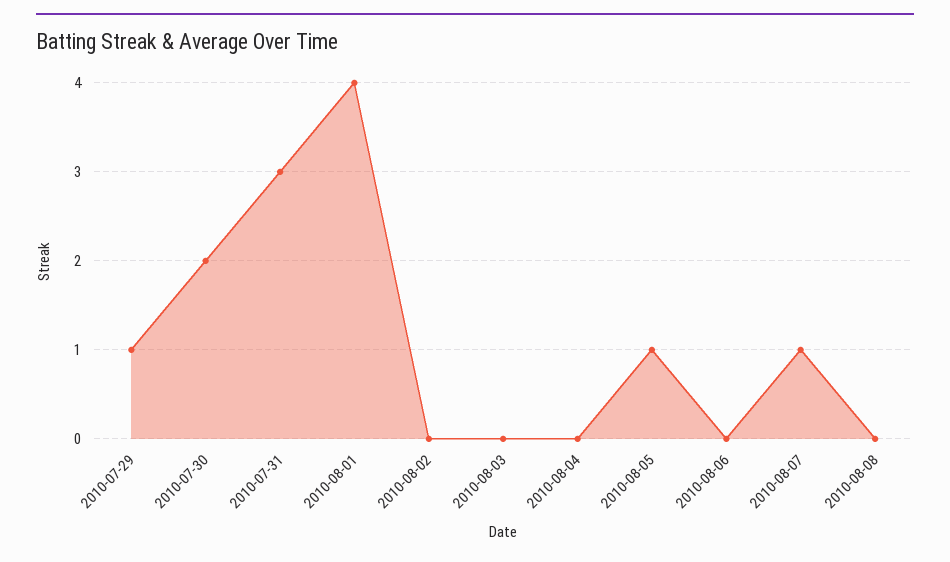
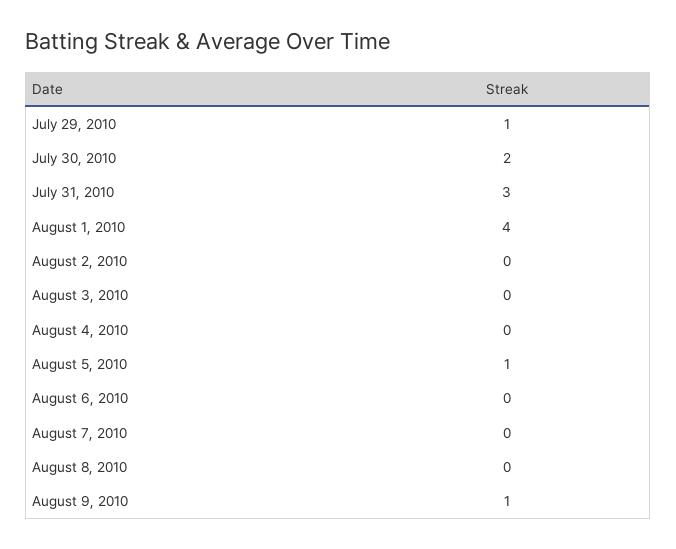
2010-08-07: 1 -> 0
August 9, 2010: none -> 1

